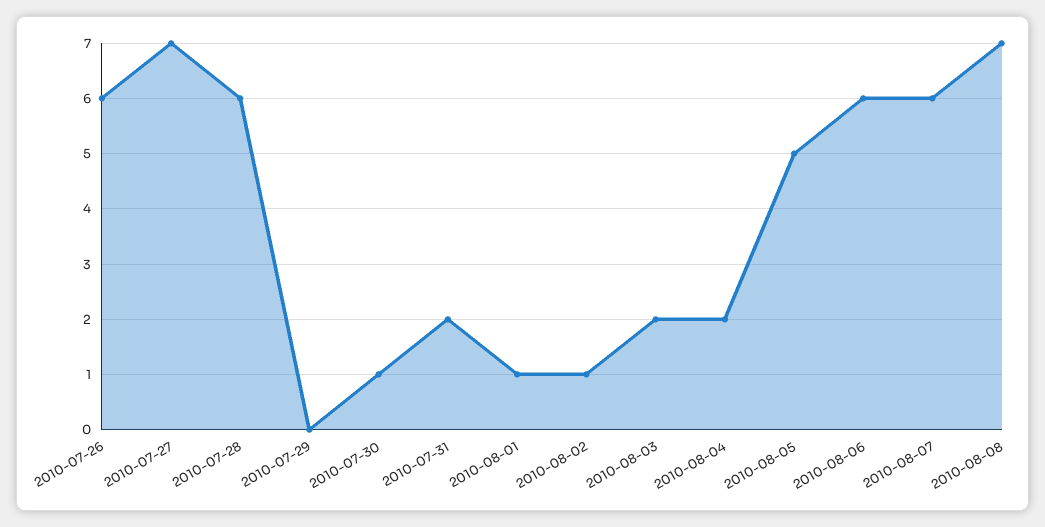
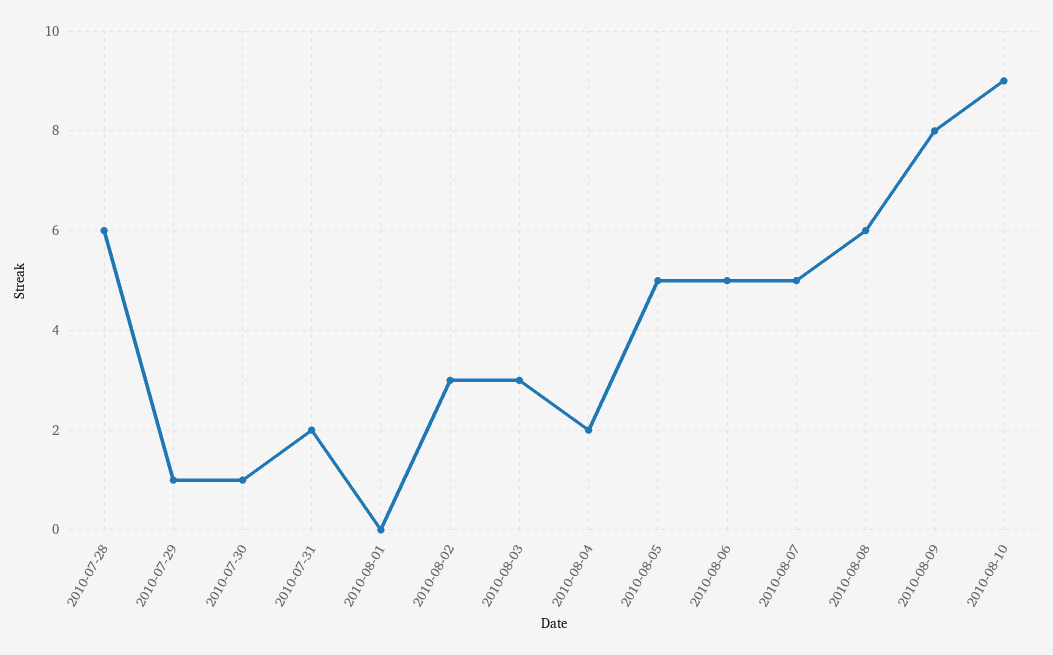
2010-07-26: 6 -> none
2010-07-27: 7 -> none
2010-07-29: 0 -> 1
2010-08-01: 1 -> 0
2010-08-02: 1 -> 3
2010-08-03: 2 -> 3
2010-08-06: 6 -> 5
2010-08-07: 6 -> 5
2010-08-08: 7 -> 6
2010-08-09: none -> 8
2010-08-10: none -> 9

